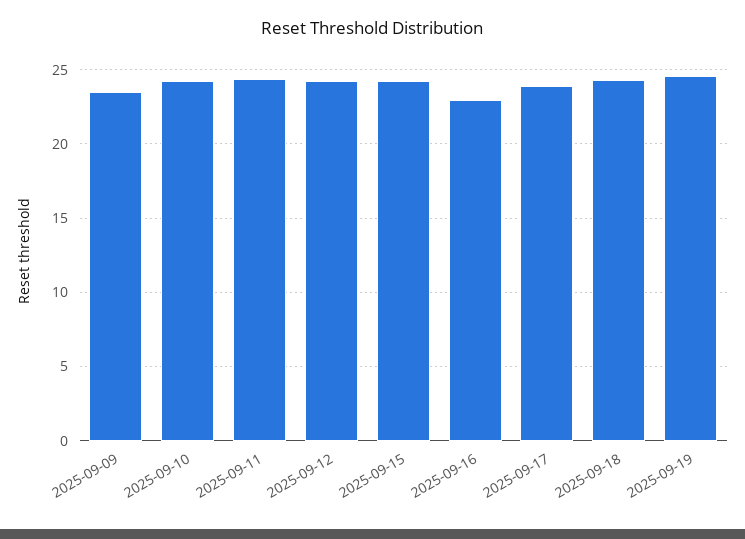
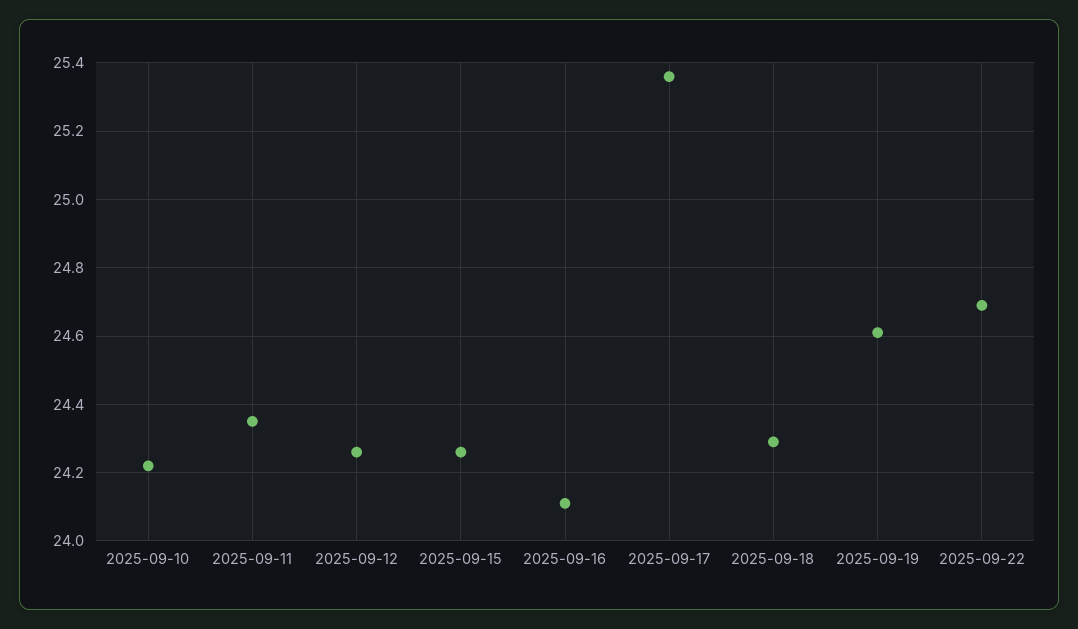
2025-09-09: 23.5 -> none
2025-09-16: 23 -> 24.1
2025-09-17: 24 -> 25.35
2025-09-22: none -> 24.7

